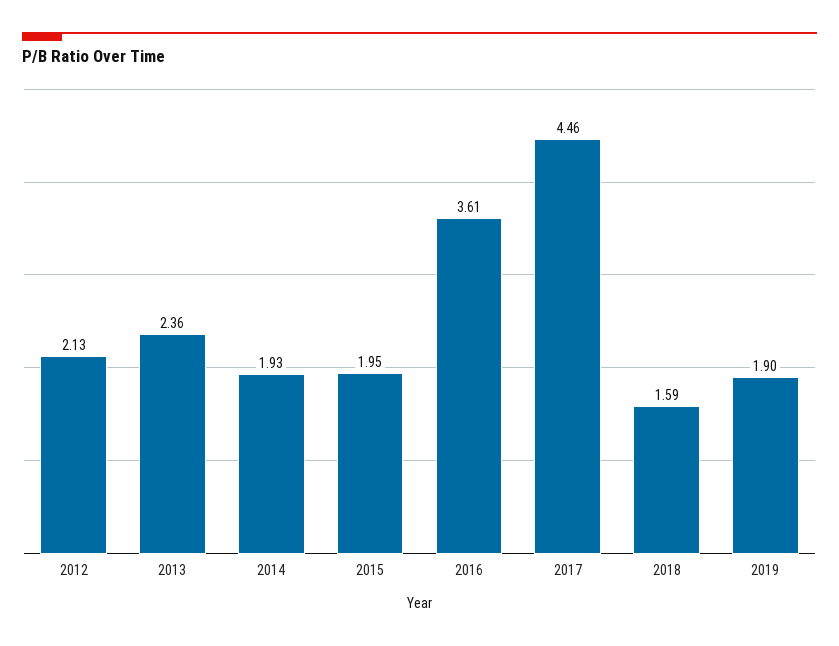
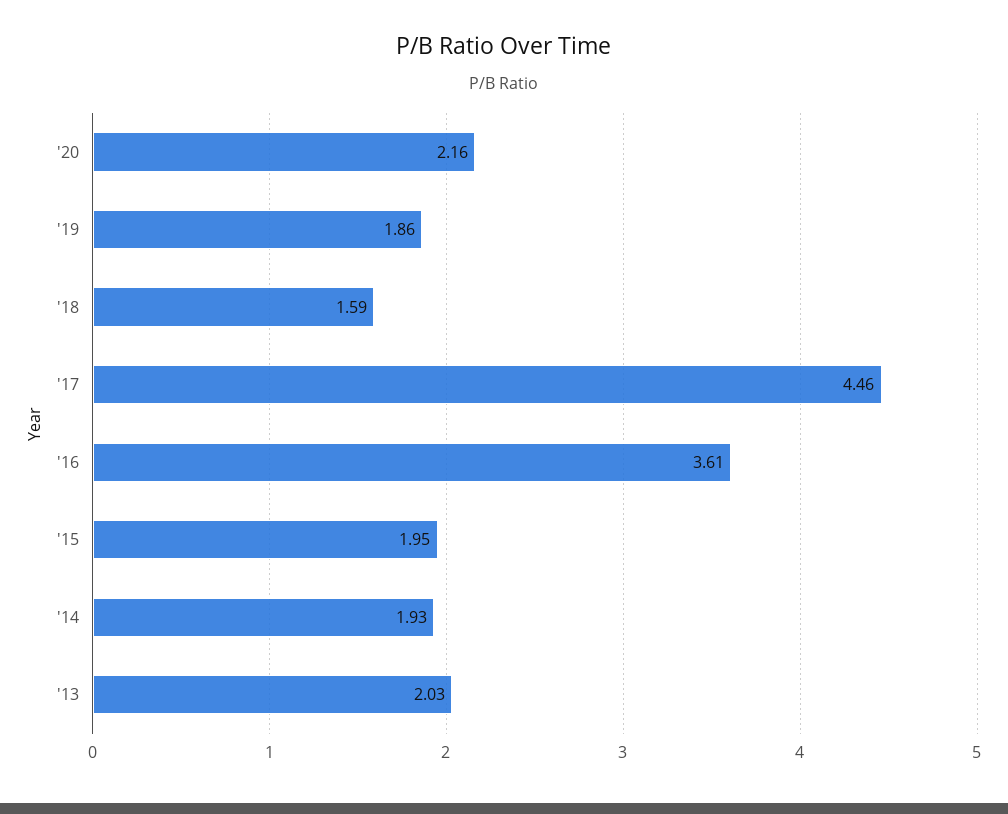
2012: 2.13 -> none
2013: 2.36 -> 2.03
2019: 1.9 -> 1.86
'20: none -> 2.16

